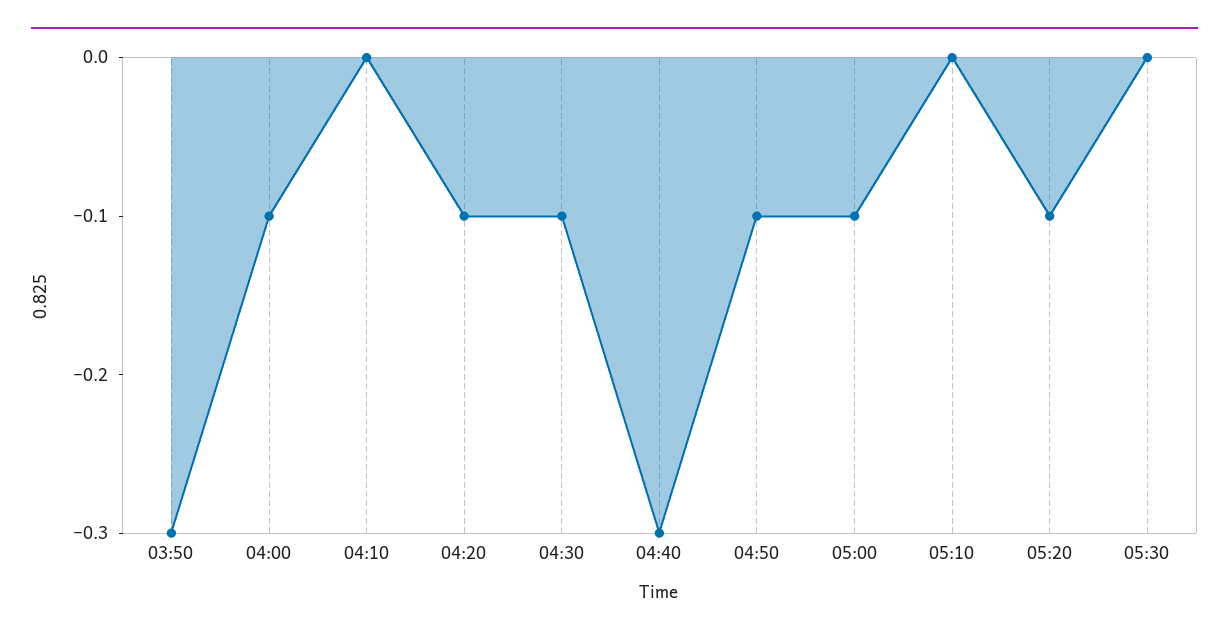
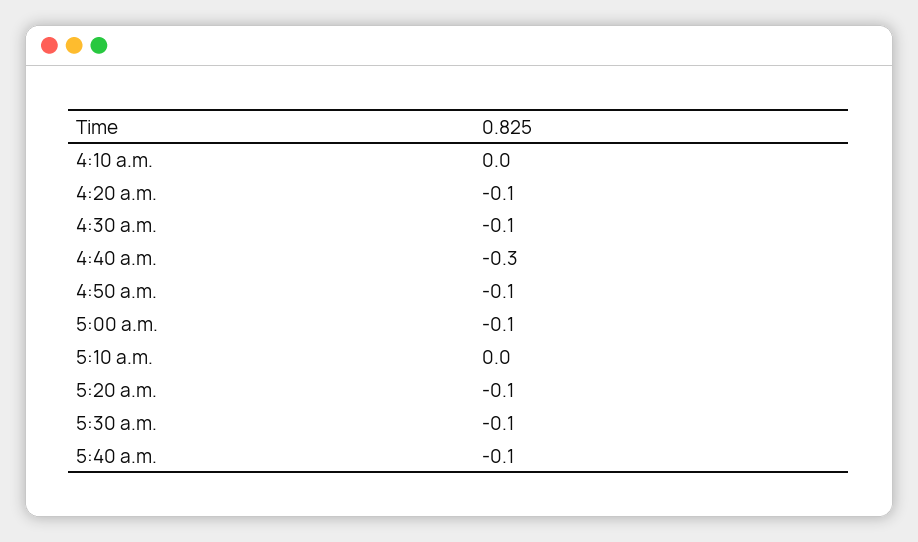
03:50: -0.3 -> none
04:00: -0.1 -> none
05:30: 0 -> -0.1
5:40 a.m.: none -> -0.1

